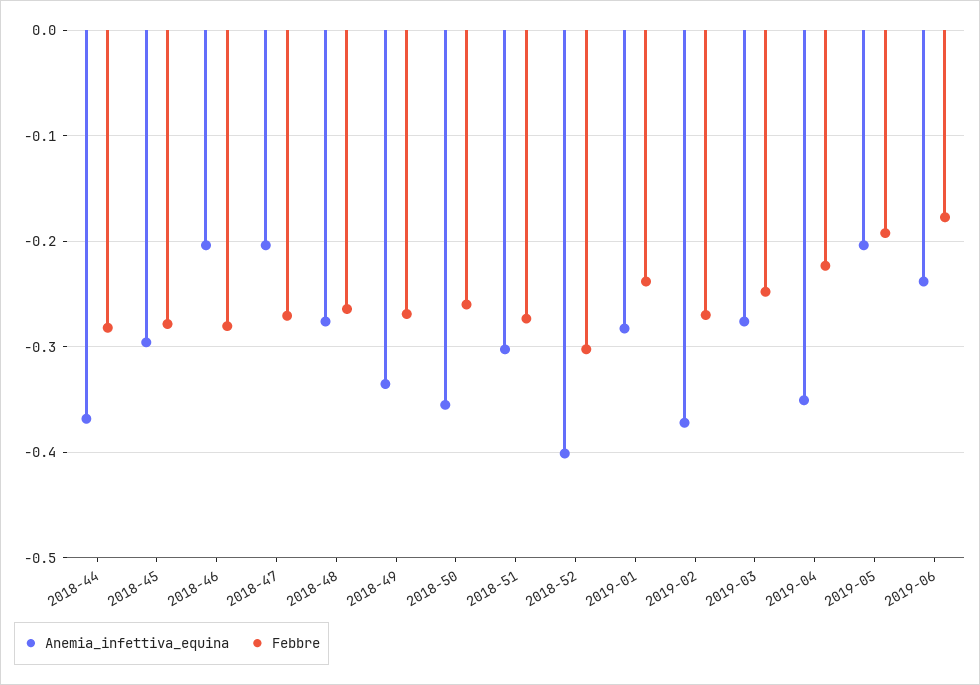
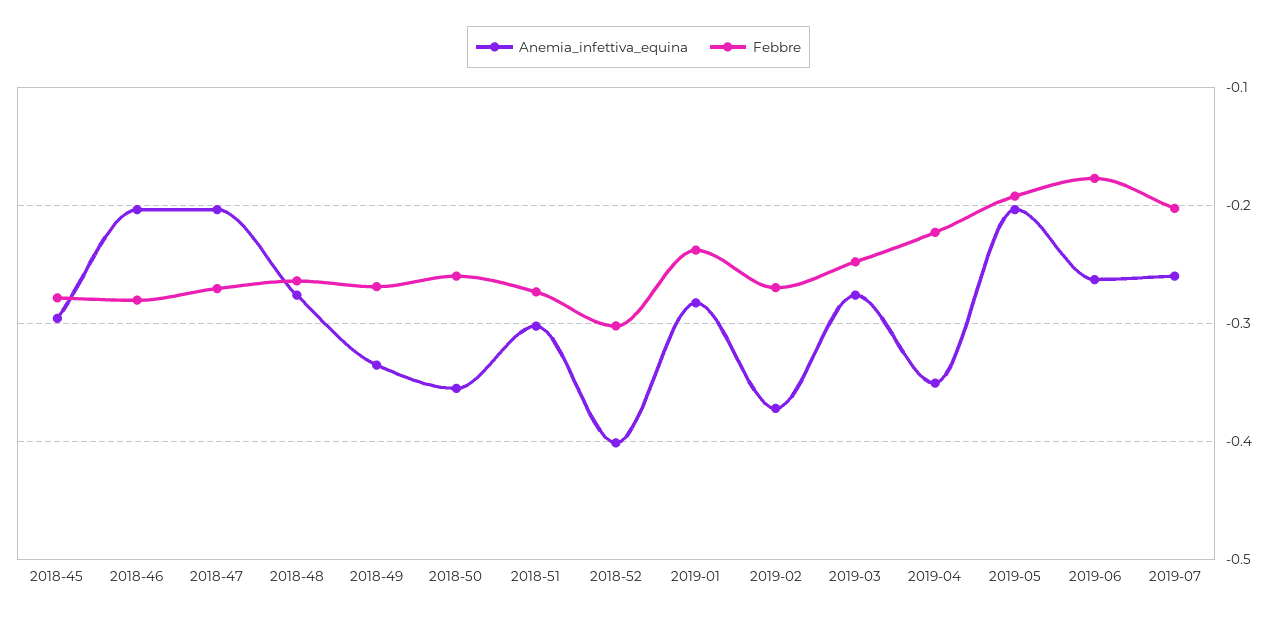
Anemia_infettiva_equina, 2018-44: -0.37 -> none
Febbre, 2018-44: -0.28 -> none
Anemia_infettiva_equina, 2019-06: -0.24 -> -0.26
Anemia_infettiva_equina, 2019-07: none -> -0.26
Febbre, 2019-07: none -> -0.2

